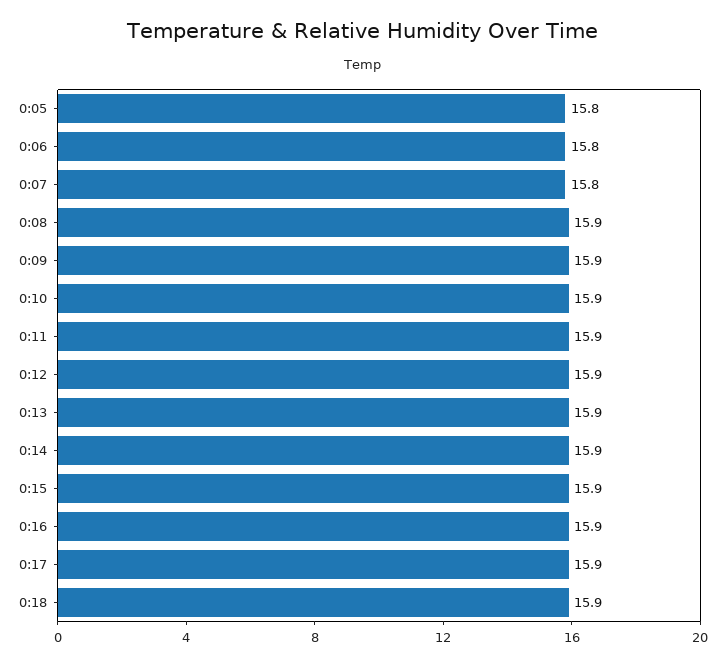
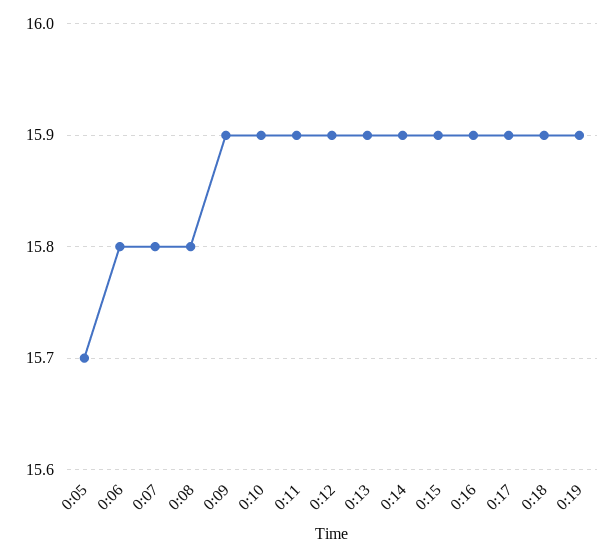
0:05: 15.8 -> 15.7
0:08: 15.9 -> 15.8
0:19: none -> 15.9

